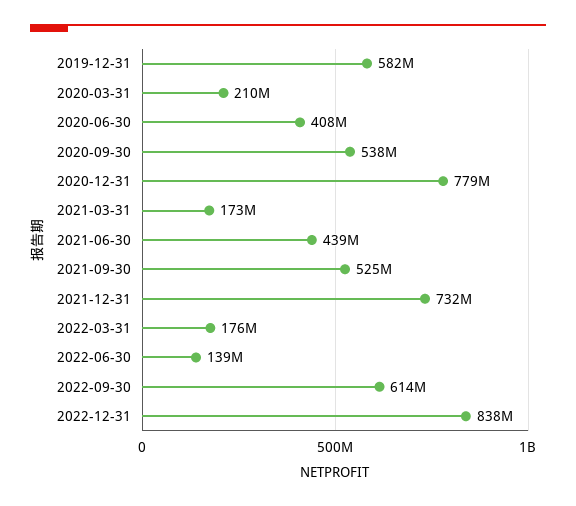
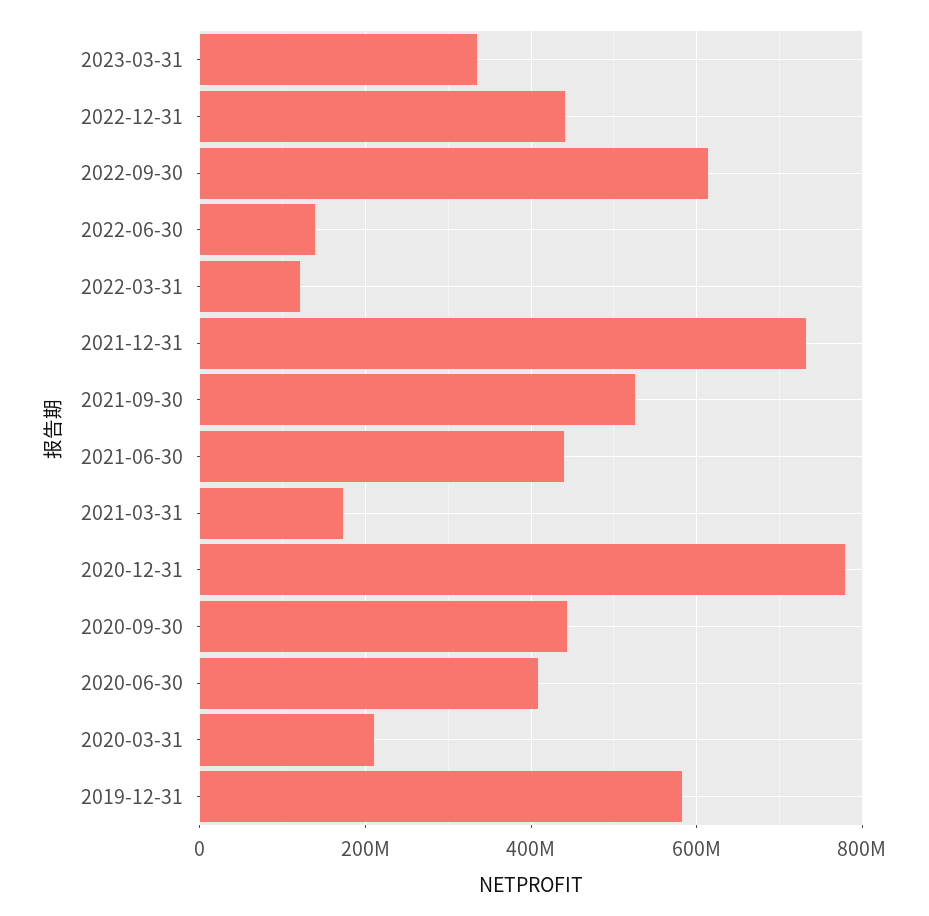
2020-09-30: 538000000 -> 440000000
2022-03-31: 176000000 -> 120000000
2022-12-31: 838000000 -> 440000000
2023-03-31: none -> 340000000

